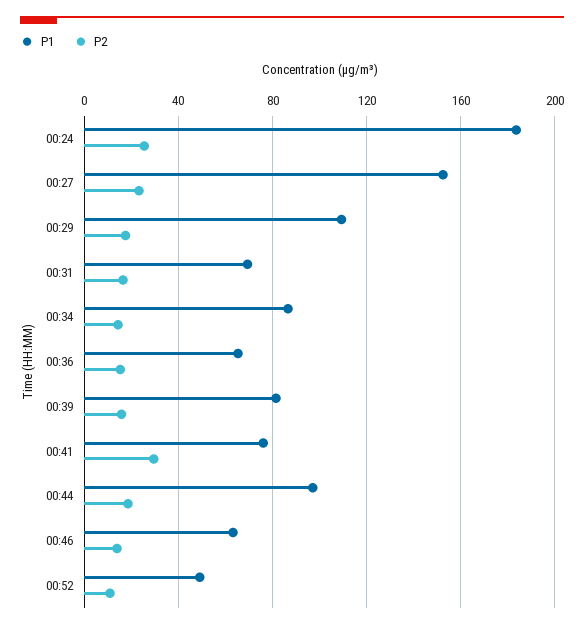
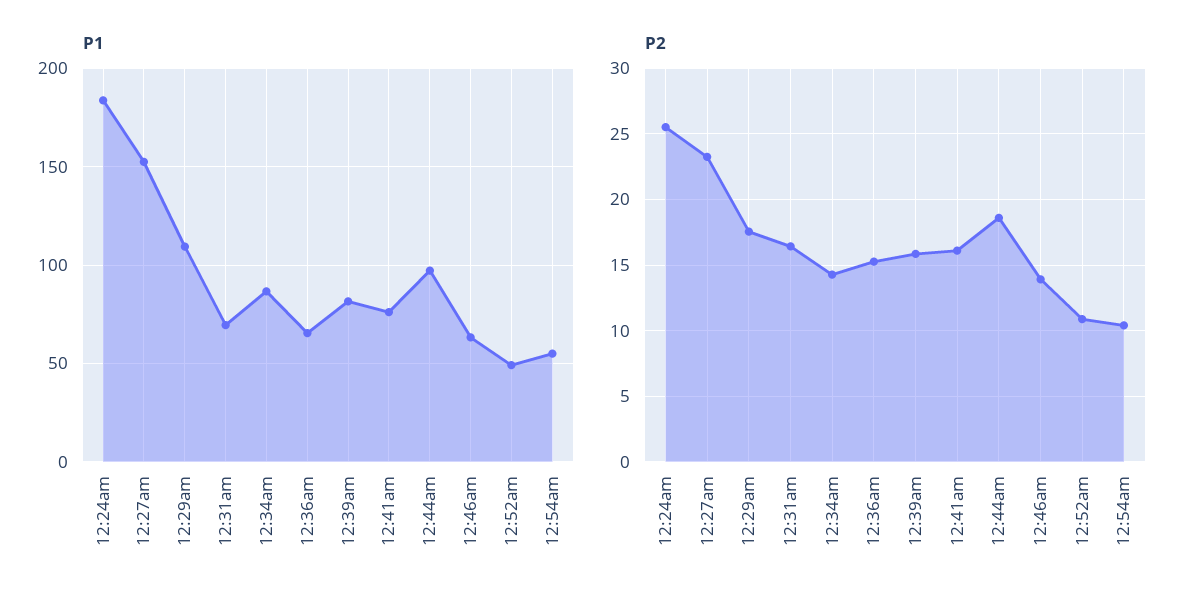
P2, 00:41: 30 -> 16
P1, 12:54am: none -> 55
P2, 12:54am: none -> 10.5

